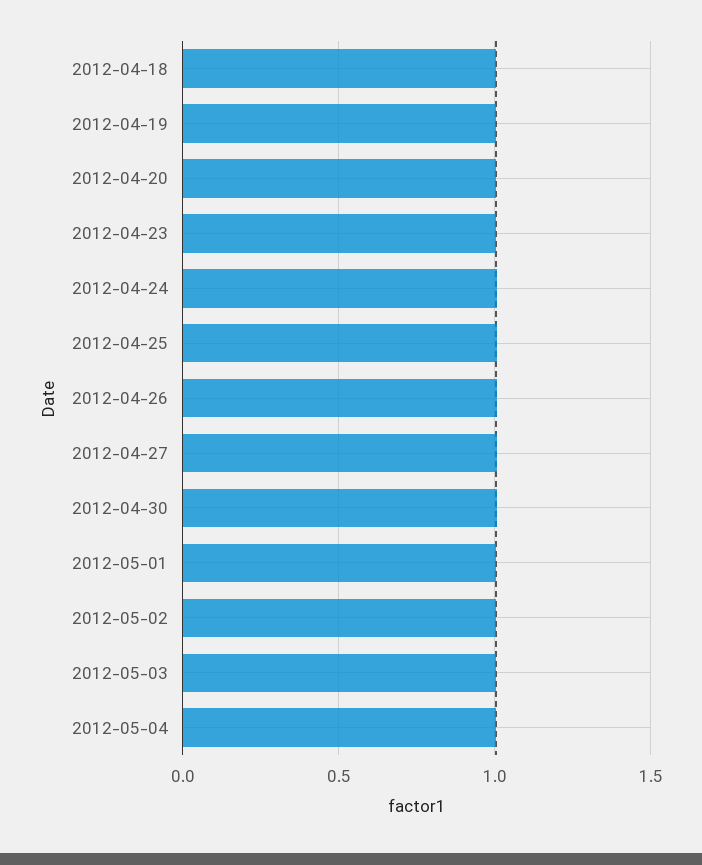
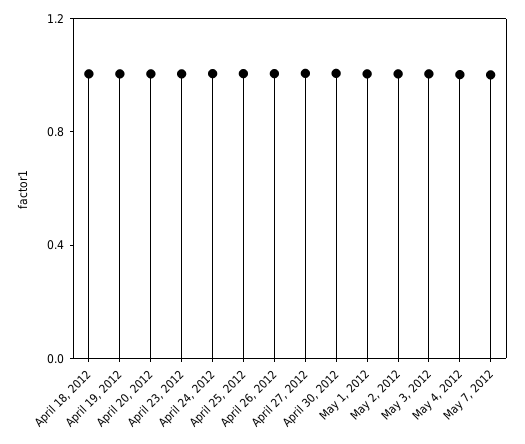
May 7, 2012: none -> 1

